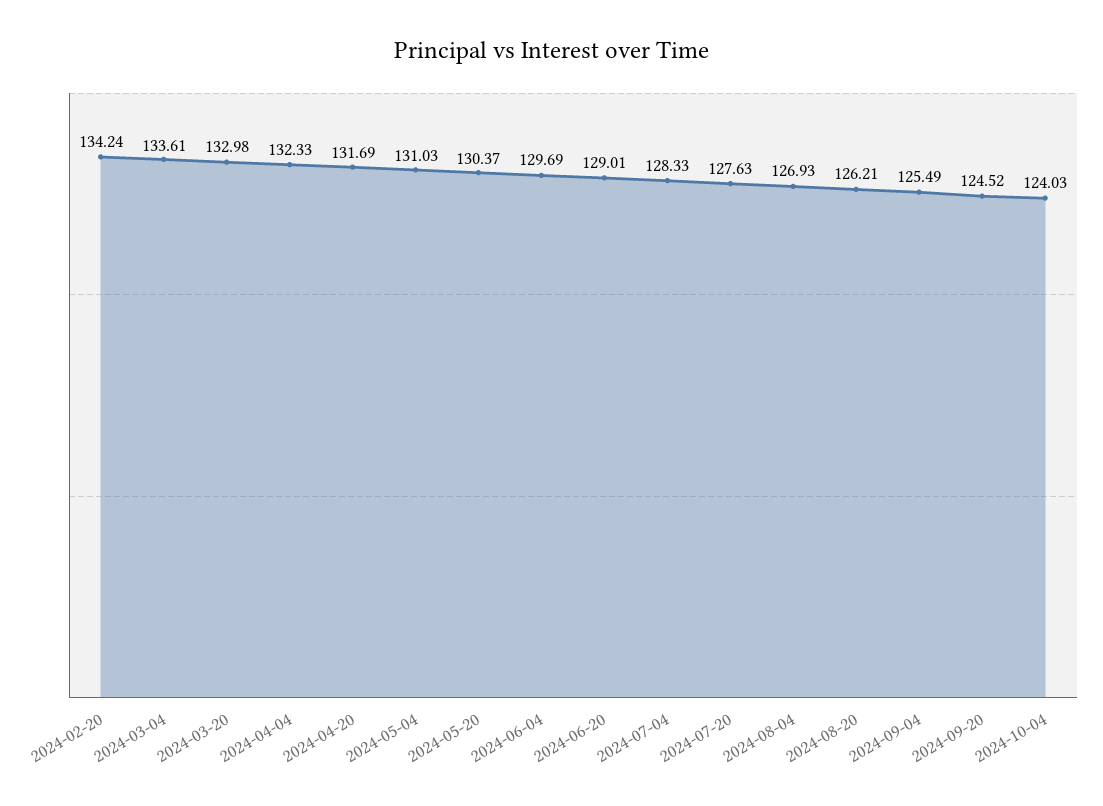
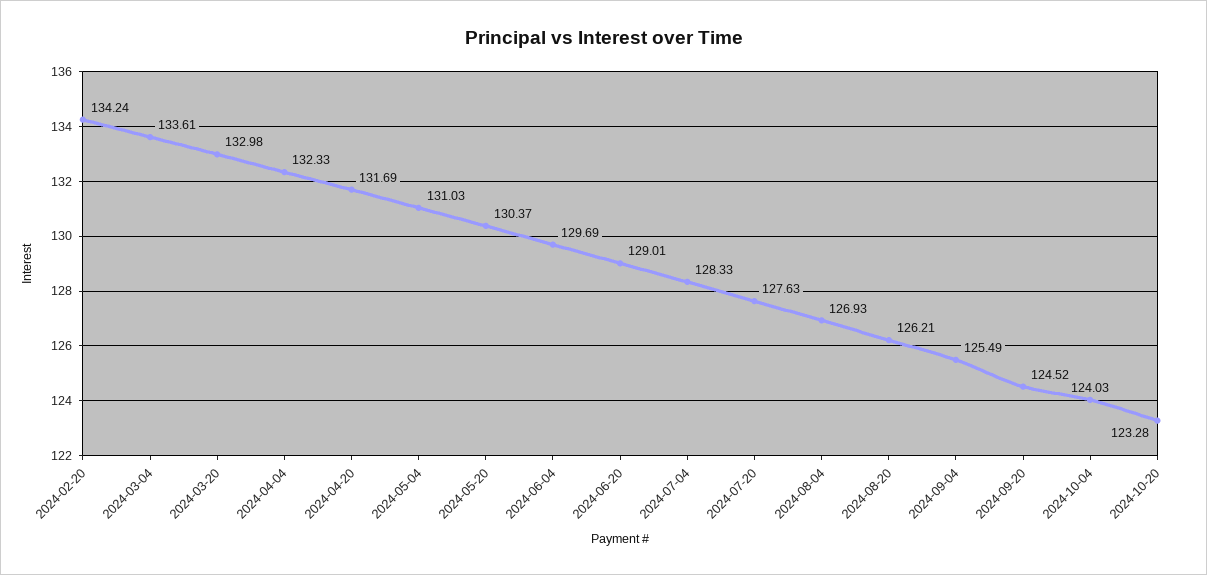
2024-10-20: none -> 123.28

